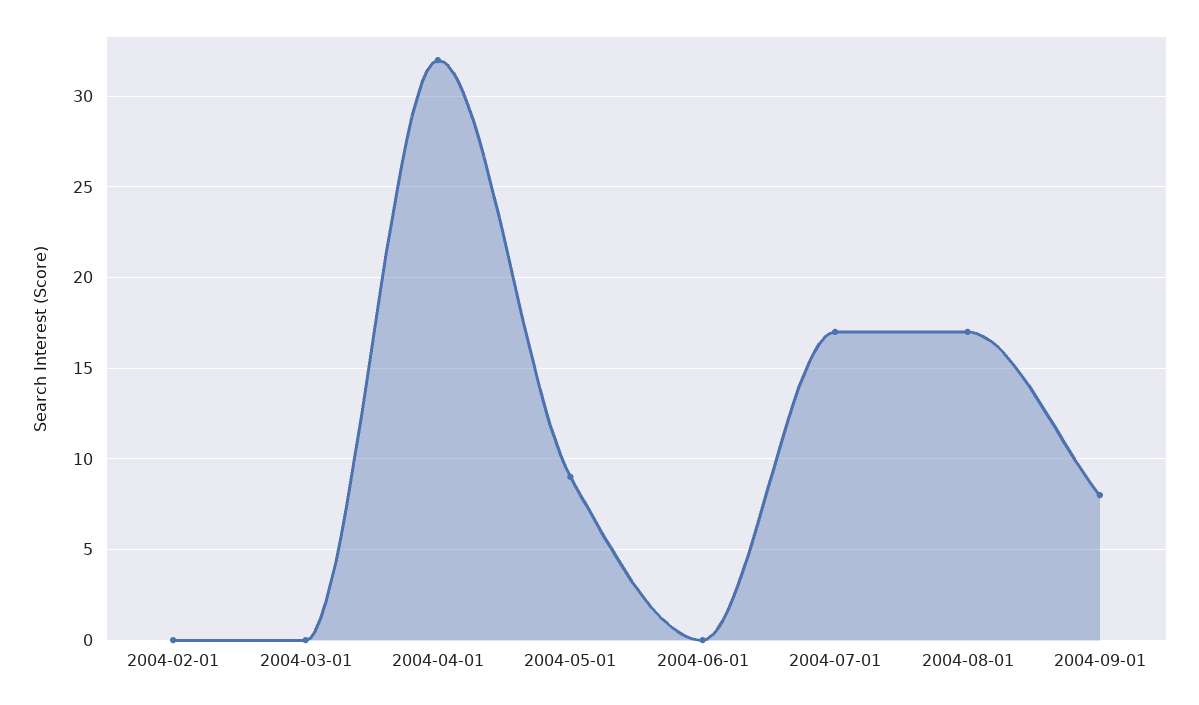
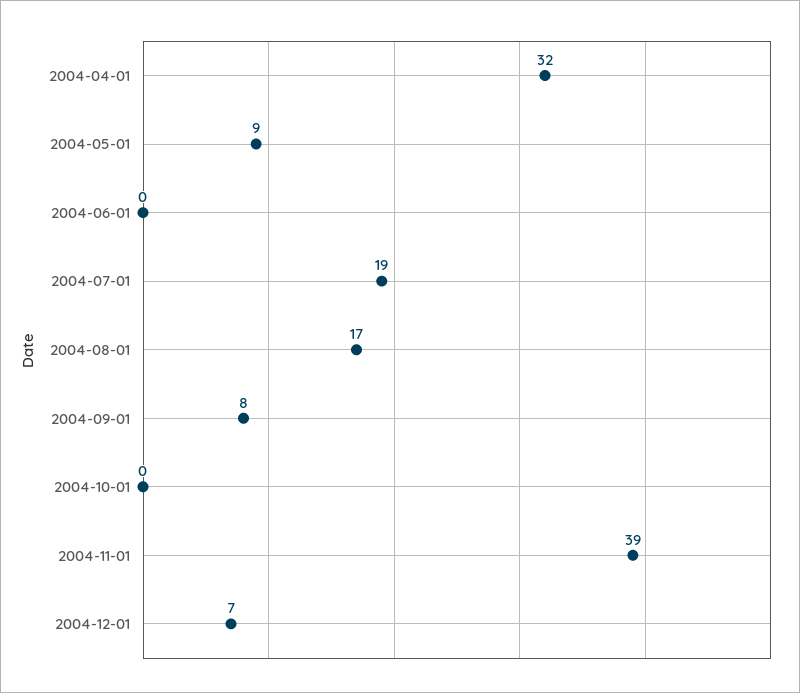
2004-02-01: 0 -> none
2004-03-01: 0 -> none
2004-07-01: 17 -> 19
2004-10-01: none -> 0
2004-11-01: none -> 39
2004-12-01: none -> 7

